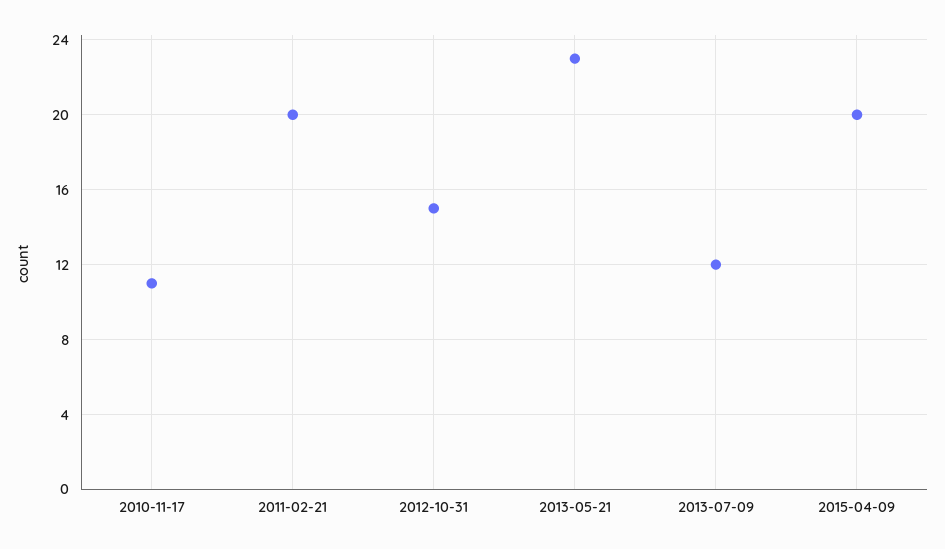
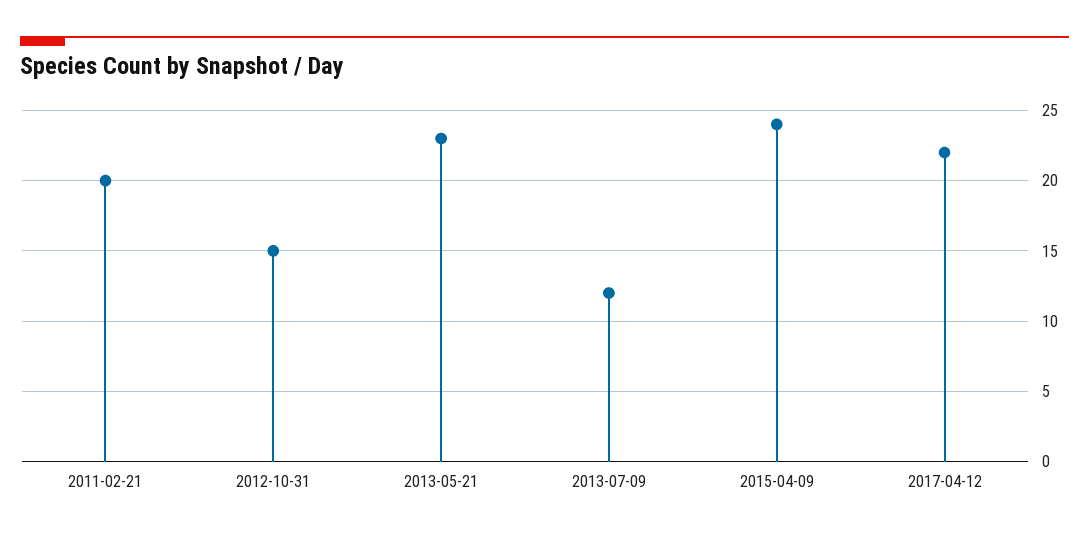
2010-11-17: 11 -> none
2015-04-09: 20 -> 24
2017-04-12: none -> 22

